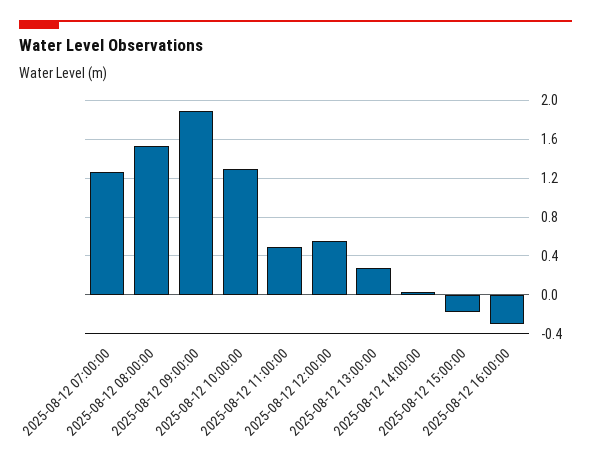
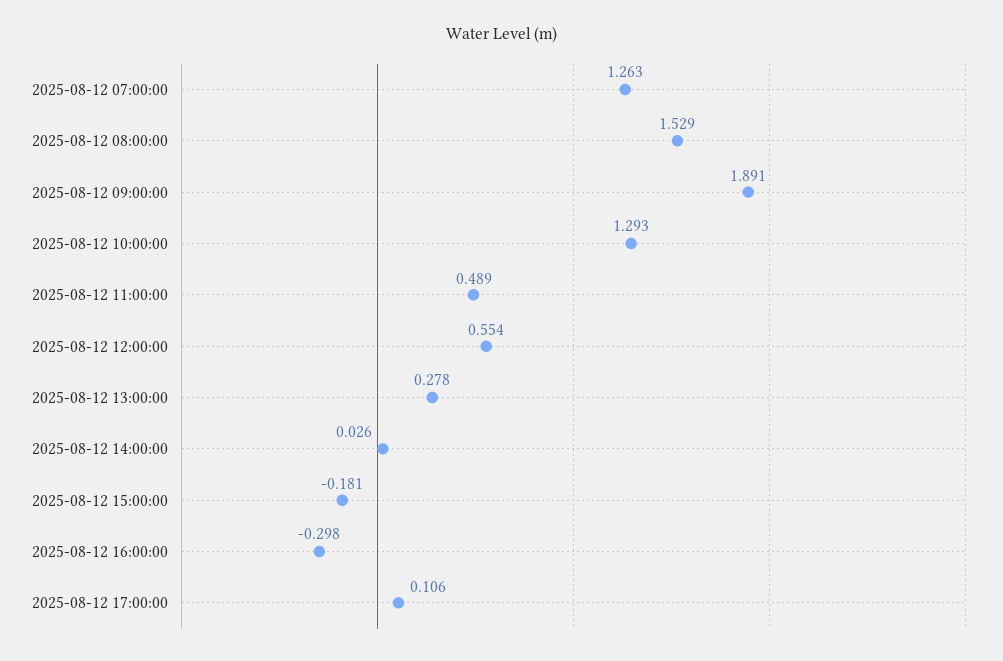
2025-08-12 17:00:00: none -> 0.106

